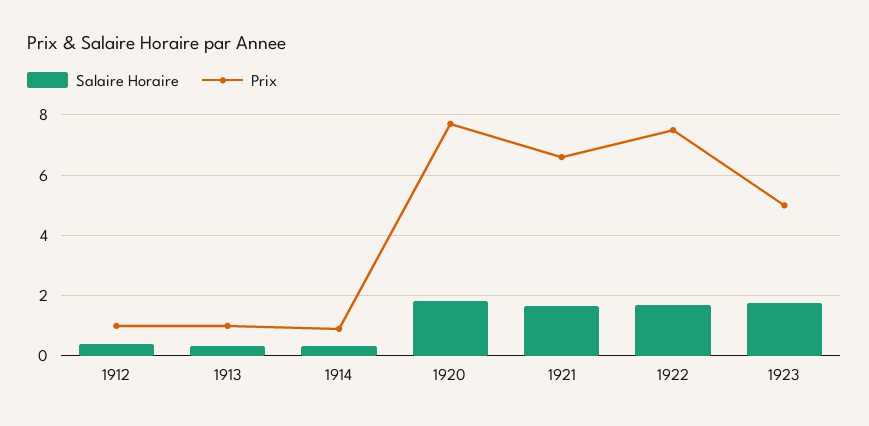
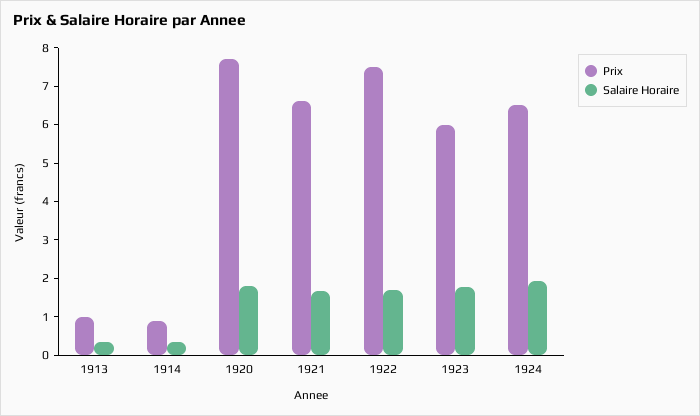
Salaire Horaire, 1912: 0.4 -> none
Prix, 1912: 1 -> none
Prix, 1923: 5 -> 6
Prix, 1924: none -> 6.5
Salaire Horaire, 1924: none -> 2

